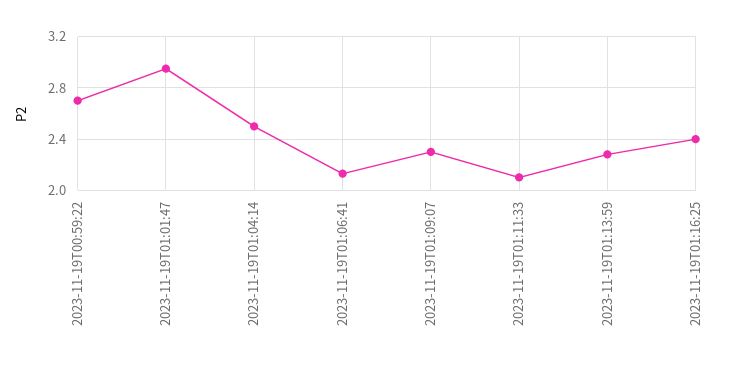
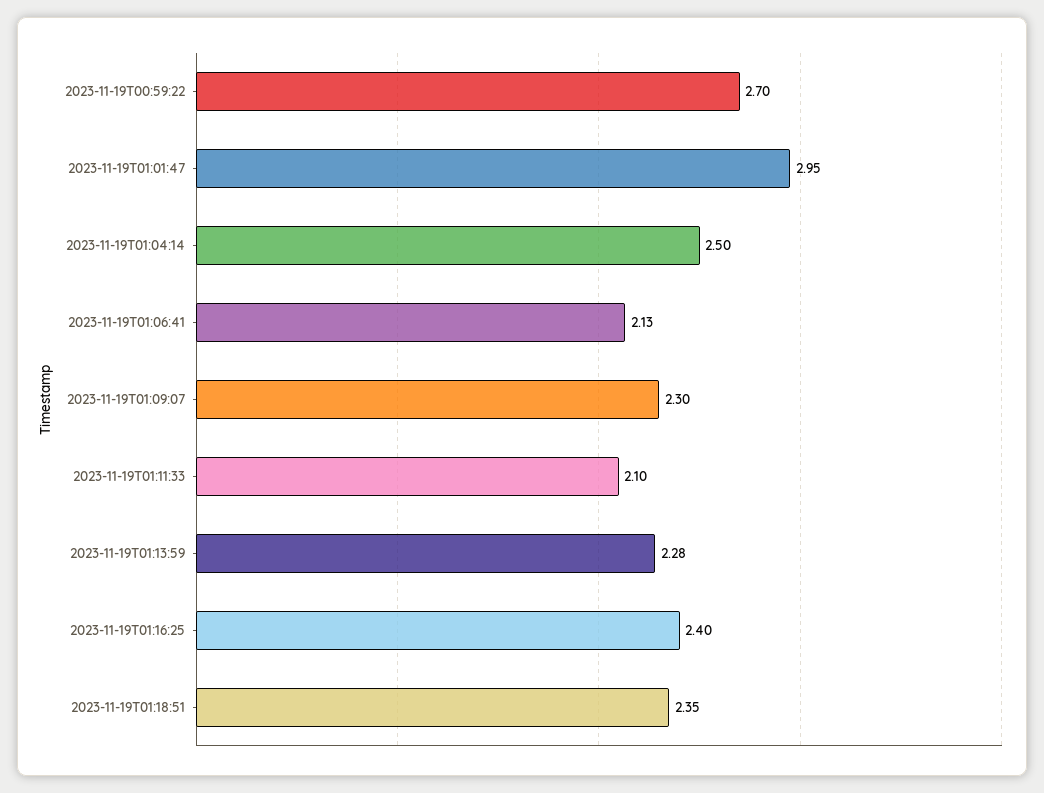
2023-11-19T01:18:51: none -> 2.35

